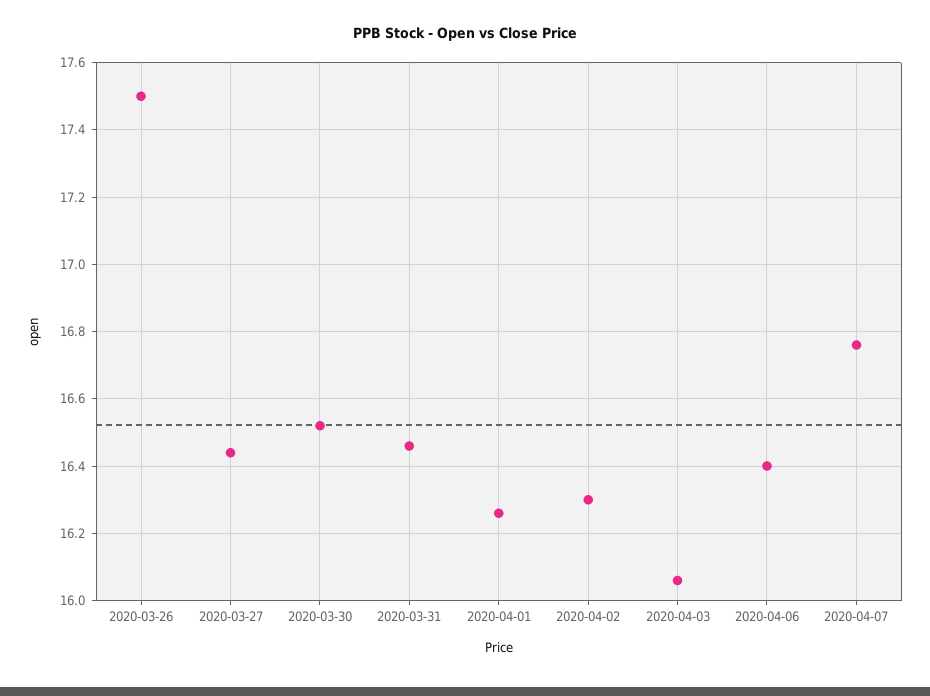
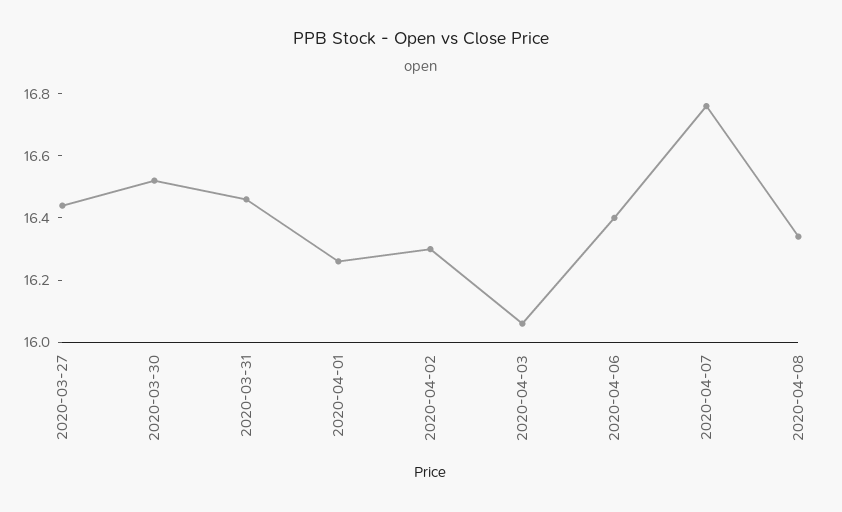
2020-03-26: 17.5 -> none
2020-04-08: none -> 16.35

